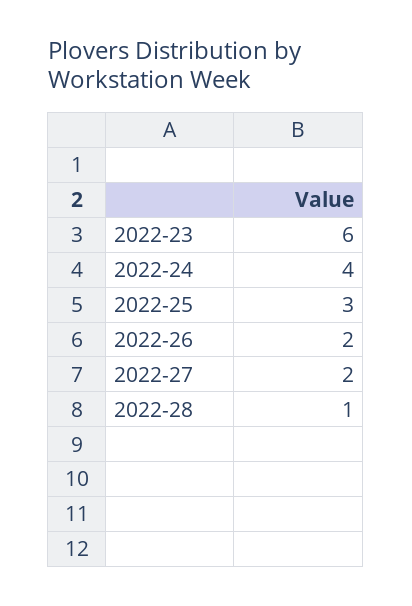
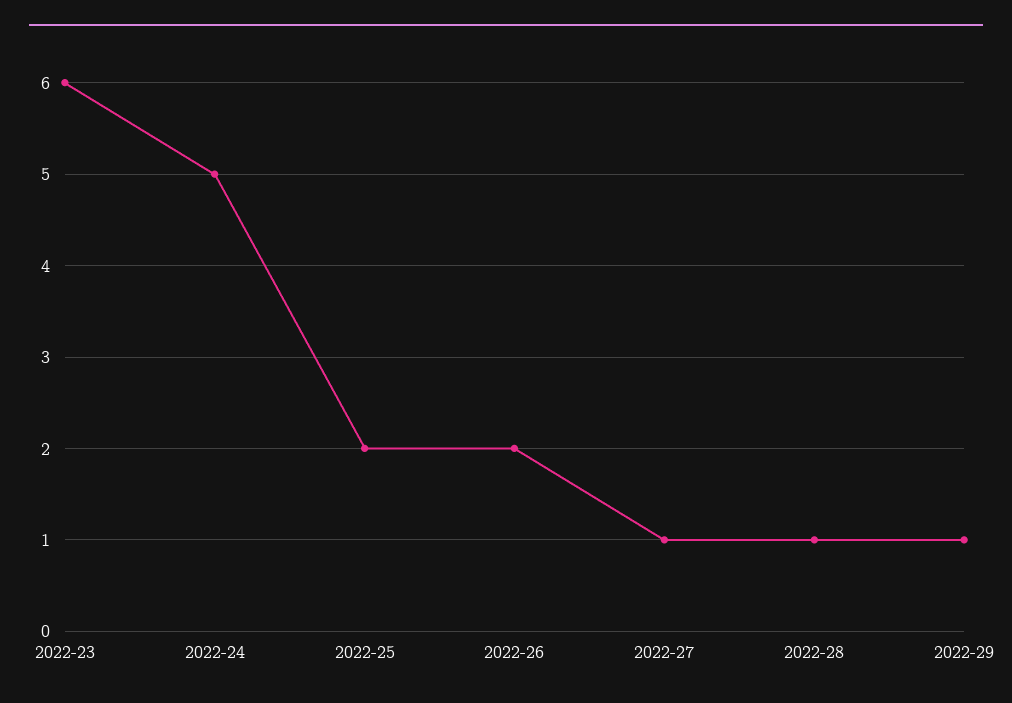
2022-24: 4 -> 5
2022-25: 3 -> 2
2022-27: 2 -> 1
2022-29: none -> 1

